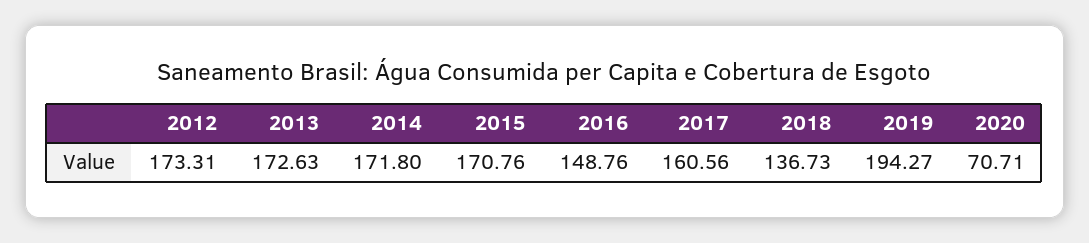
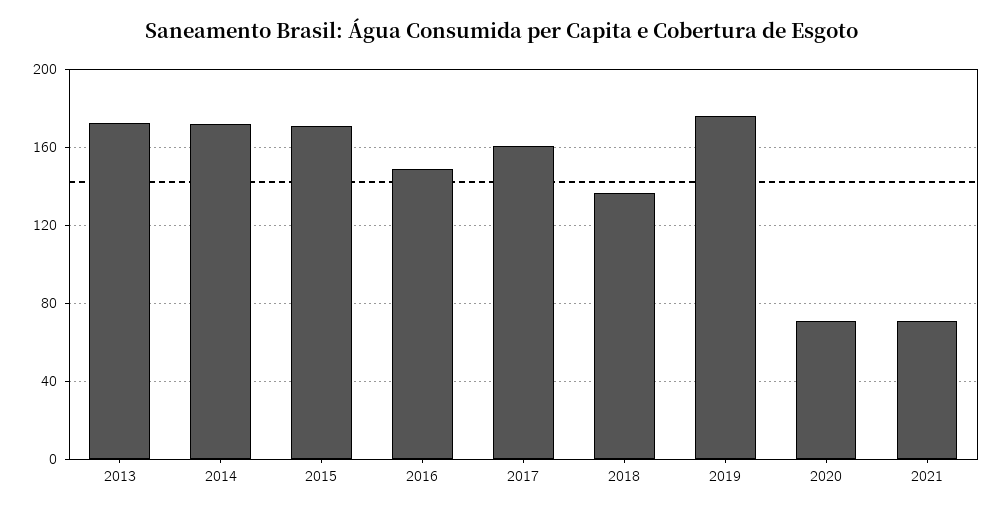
2012: 173.31 -> none
2019: 194.27 -> 175
2021: none -> 70

